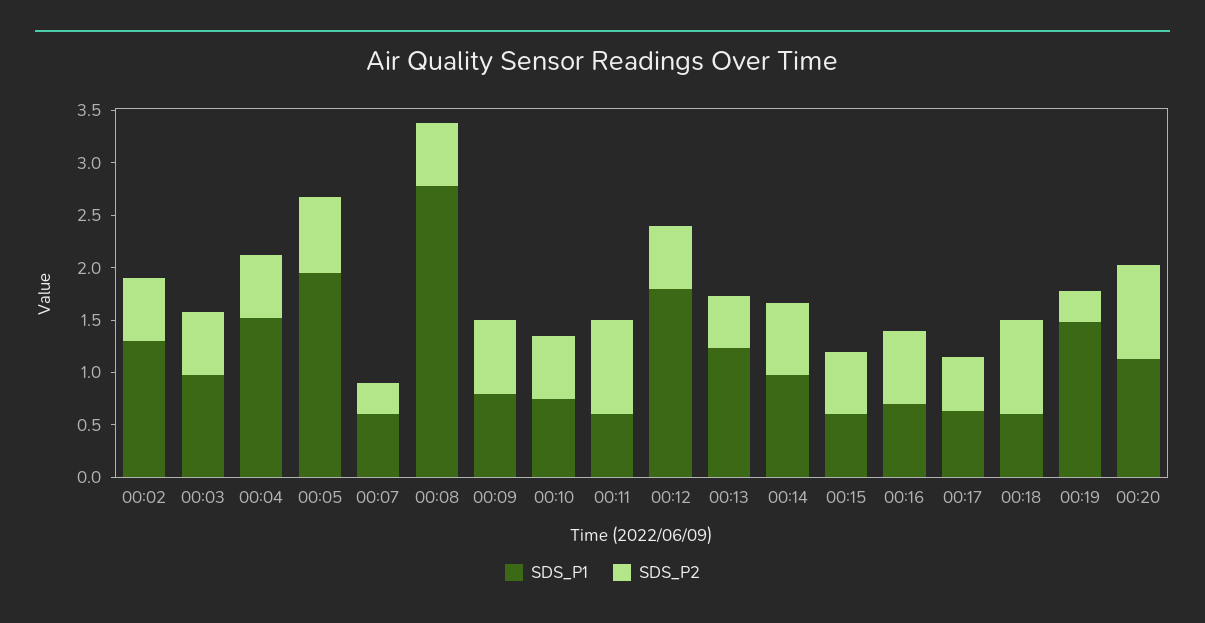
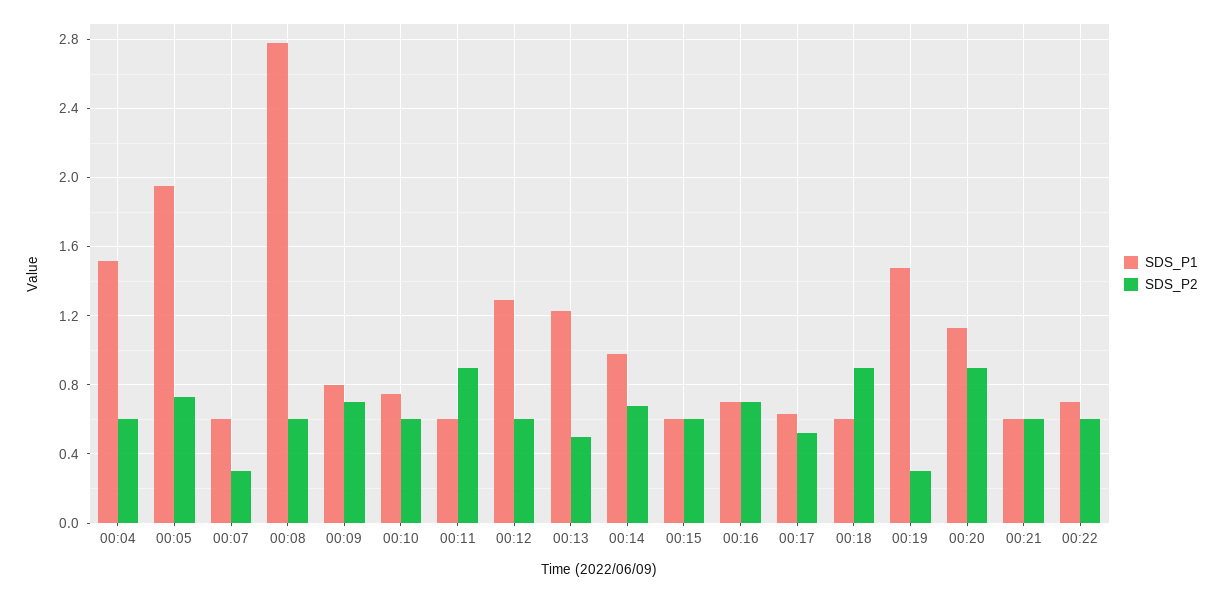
SDS_P1, 00:02: 1.3 -> none
SDS_P2, 00:02: 0.6 -> none
SDS_P1, 00:03: 1 -> none
SDS_P2, 00:03: 0.6 -> none
SDS_P1, 00:12: 1.8 -> 1.3
SDS_P1, 00:21: none -> 0.6
SDS_P2, 00:21: none -> 0.6
SDS_P1, 00:22: none -> 0.7
SDS_P2, 00:22: none -> 0.6

